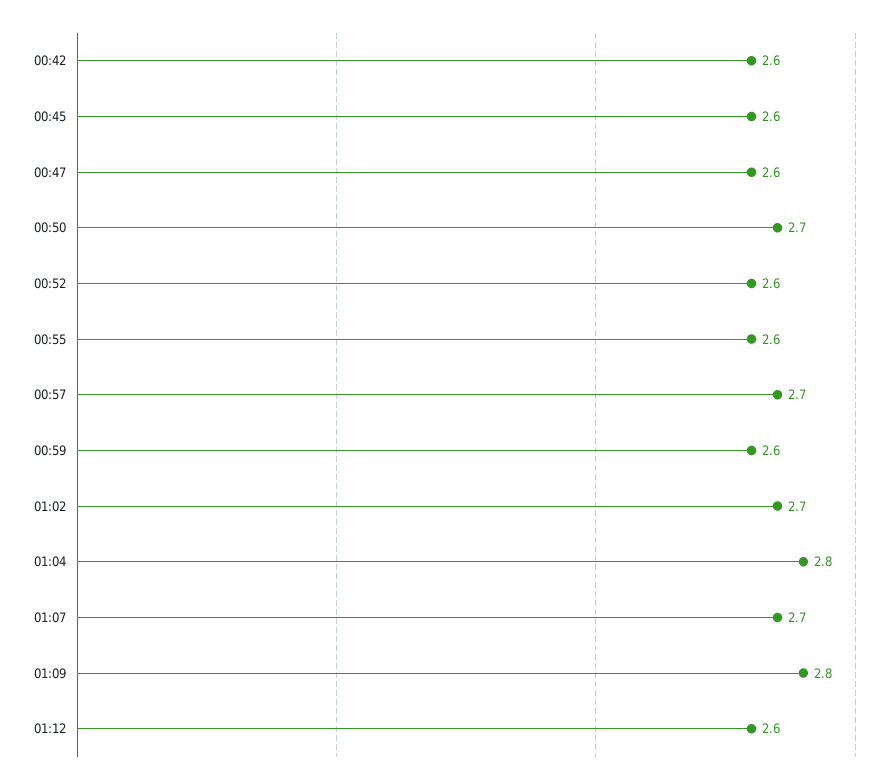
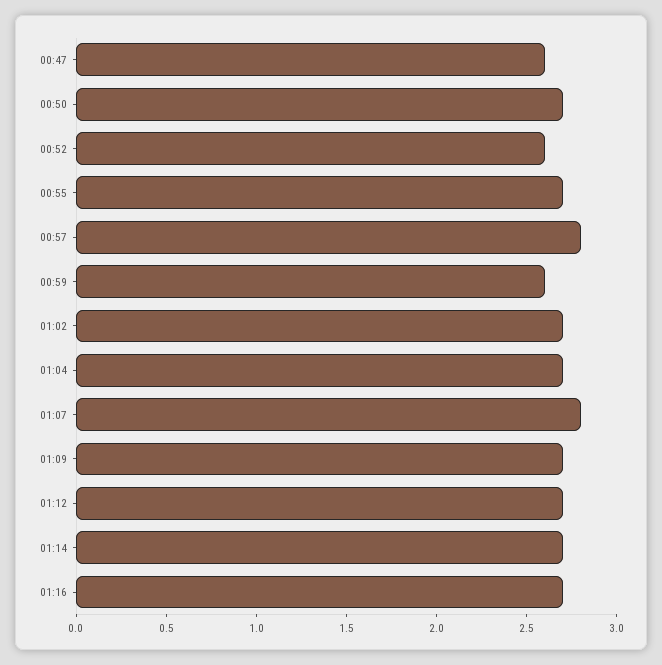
00:42: 2.6 -> none
00:45: 2.6 -> none
00:55: 2.6 -> 2.7
00:57: 2.7 -> 2.8
01:04: 2.8 -> 2.7
01:07: 2.7 -> 2.8
01:09: 2.8 -> 2.7
01:12: 2.6 -> 2.7
01:14: none -> 2.7
01:16: none -> 2.7

